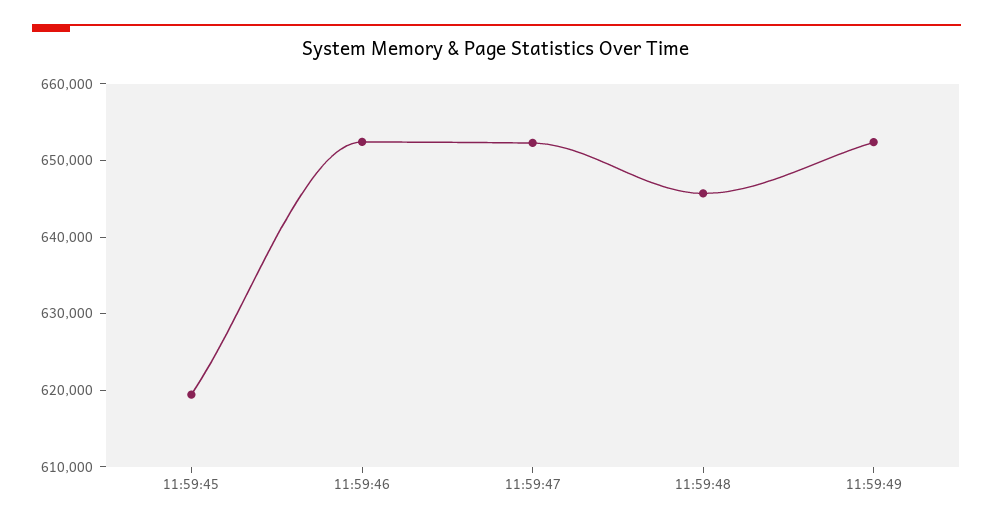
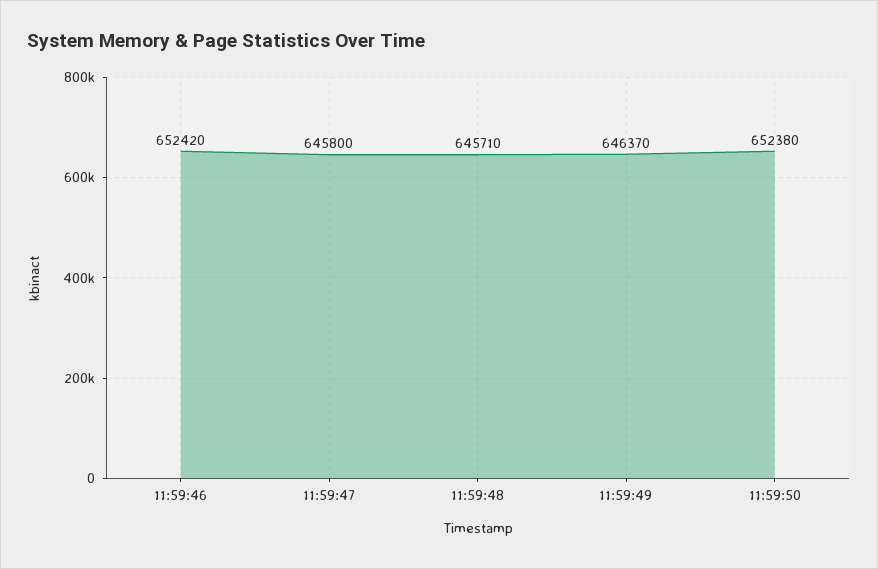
11:59:45: 620000 -> none
11:59:47: 652000 -> 645800
11:59:49: 652000 -> 646370
11:59:50: none -> 652380

